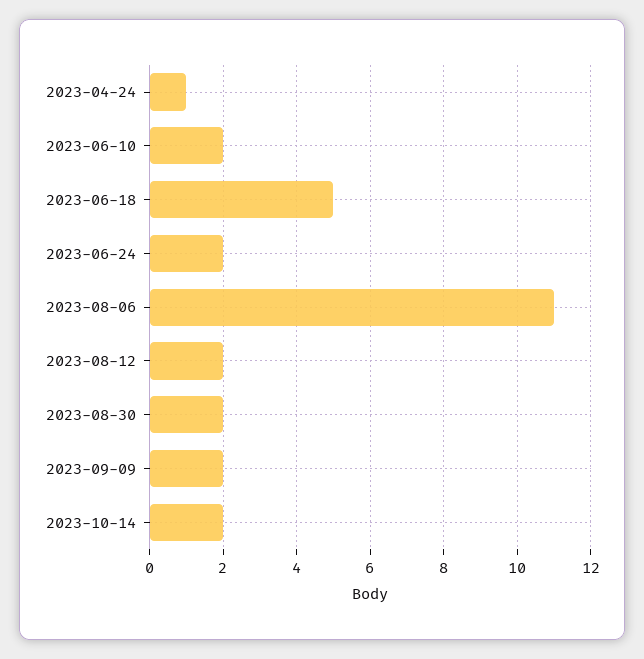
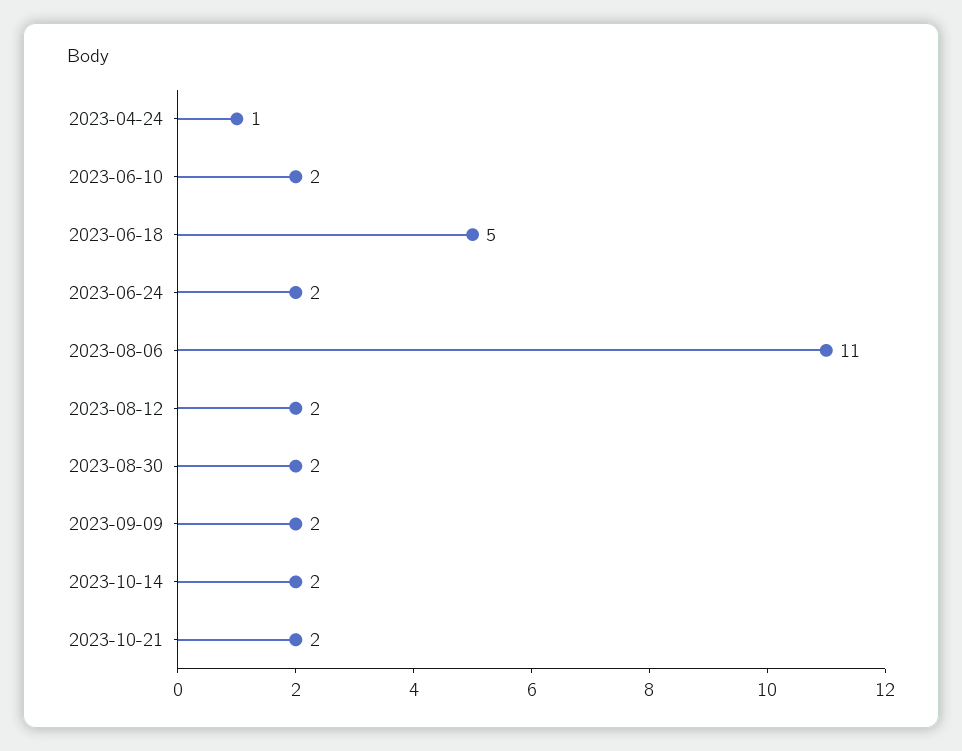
2023-10-21: none -> 2

